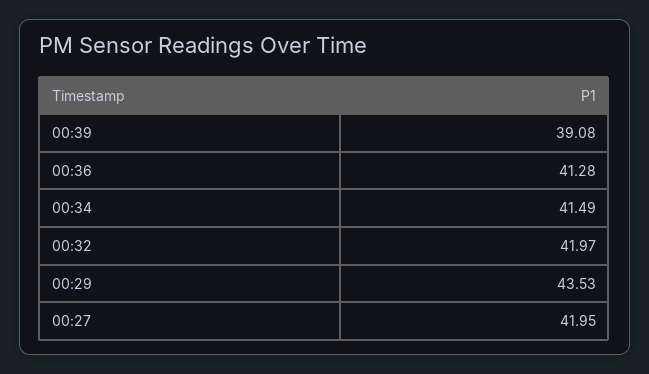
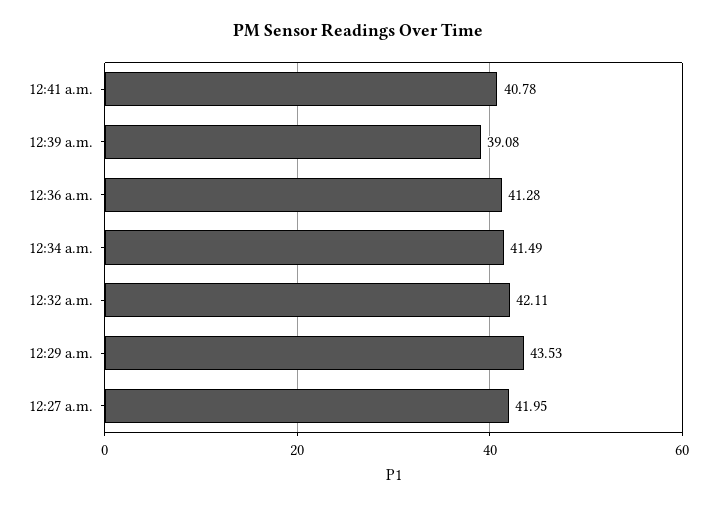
00:32: 41.97 -> 42.11
12:41 a.m.: none -> 40.78

